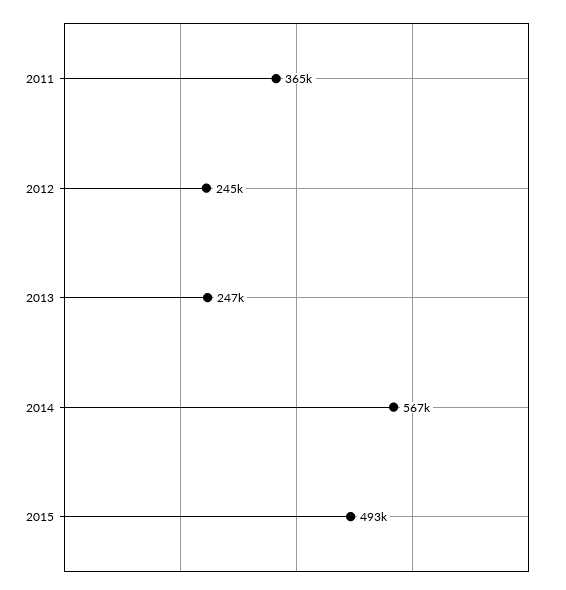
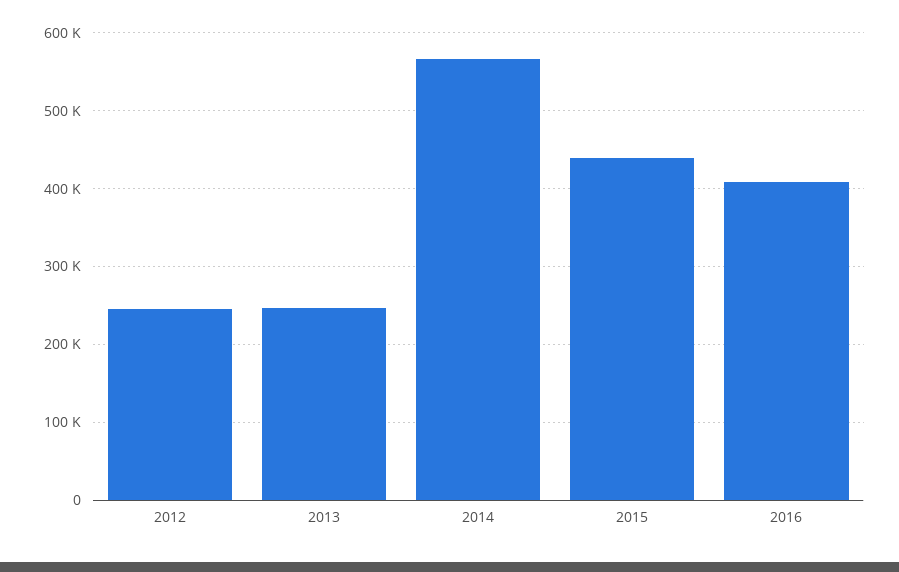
2011: 365000 -> none
2015: 493000 -> 440000
2016: none -> 410000

